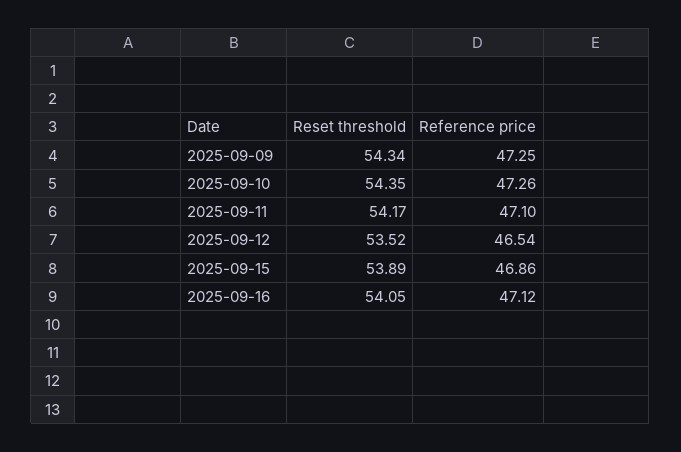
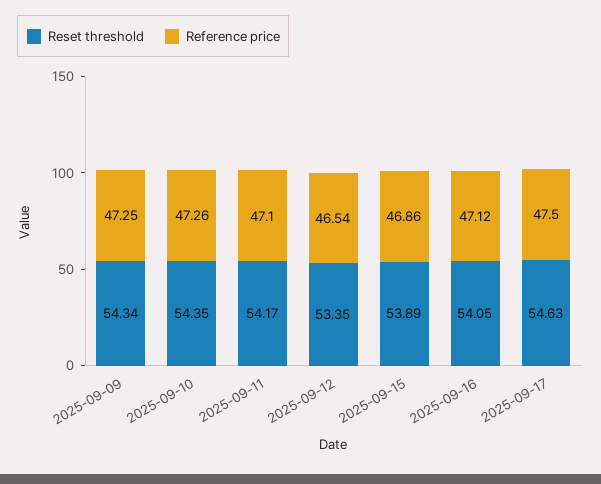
Reset threshold, 2025-09-12: 53.52 -> 53.35
Reset threshold, 2025-09-17: none -> 54.63
Reference price, 2025-09-17: none -> 47.5

